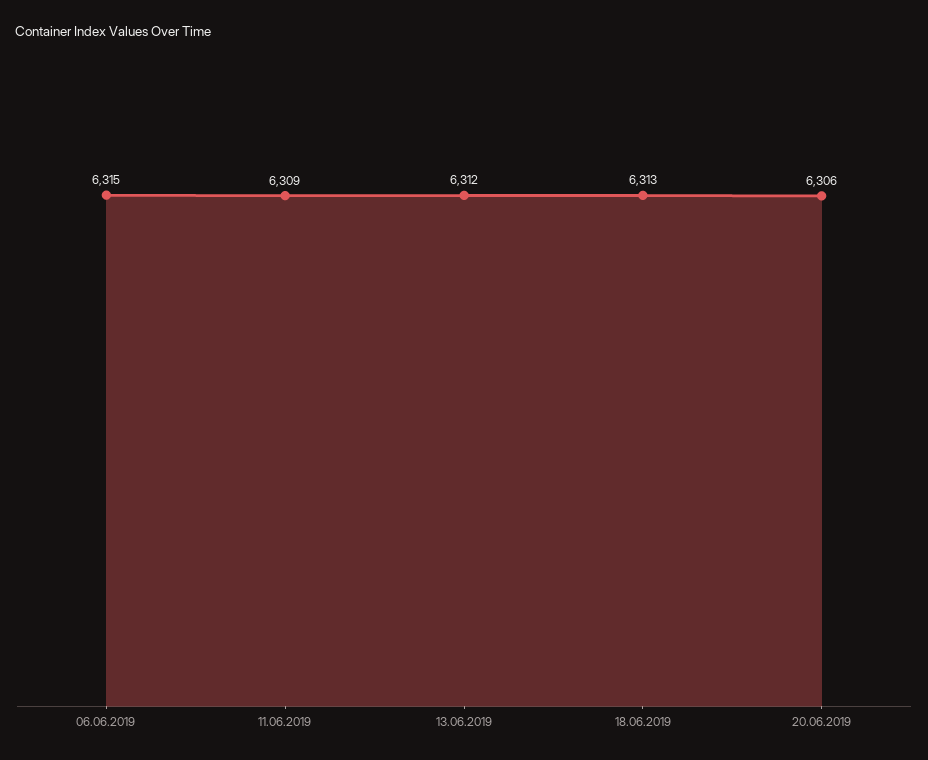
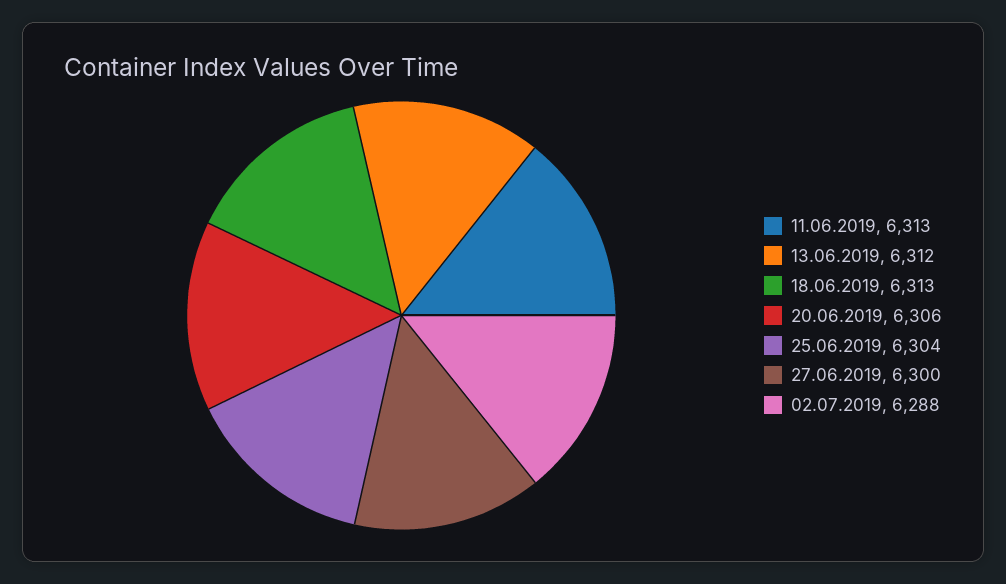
06.06.2019: 6315 -> none
11.06.2019: 6309 -> 6313
25.06.2019: none -> 6304
27.06.2019: none -> 6300
02.07.2019: none -> 6288

